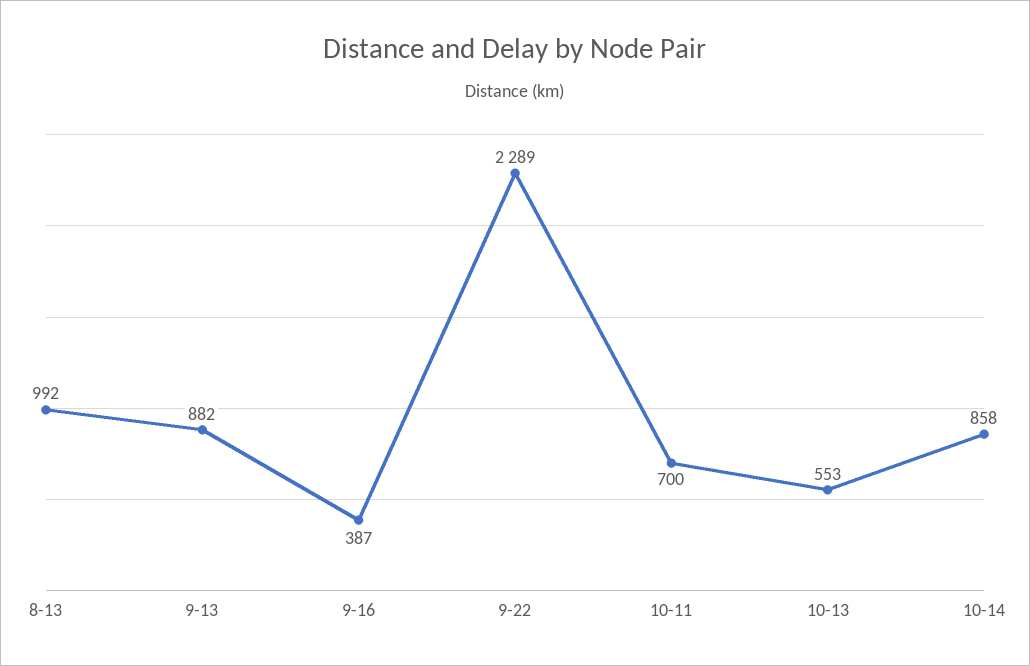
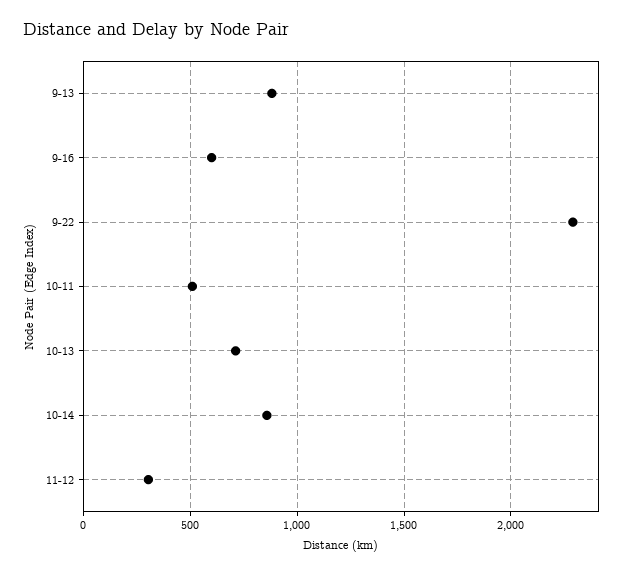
8-13: 992 -> none
9-16: 387 -> 600
10-11: 700 -> 500
10-13: 553 -> 700
11-12: none -> 300

